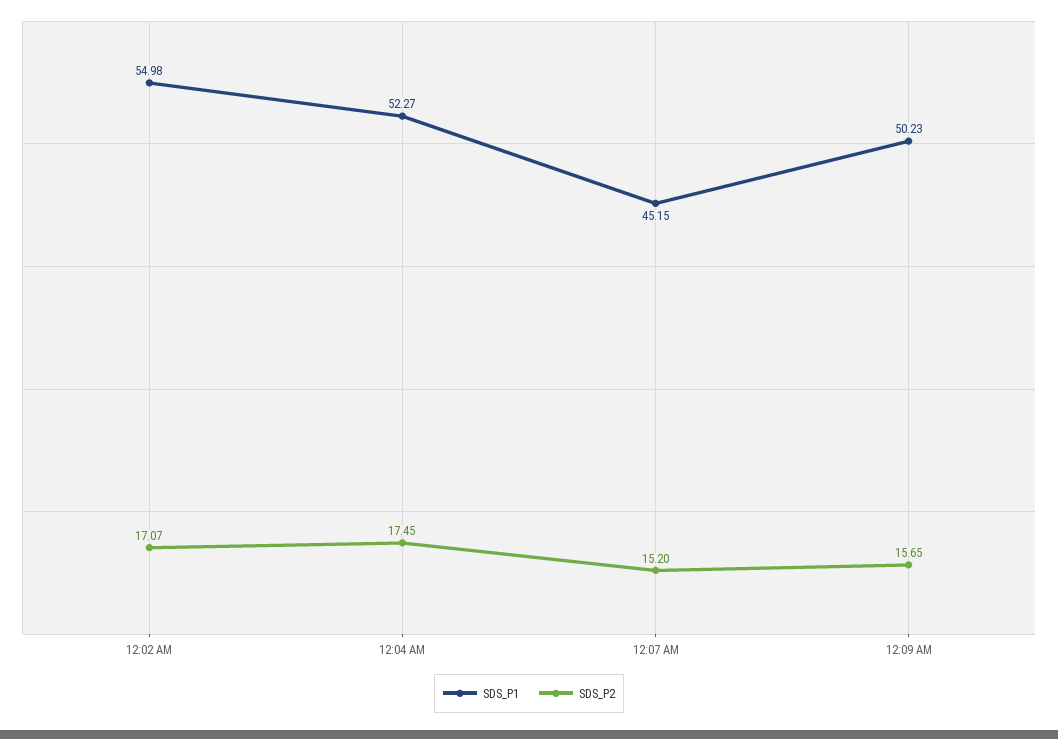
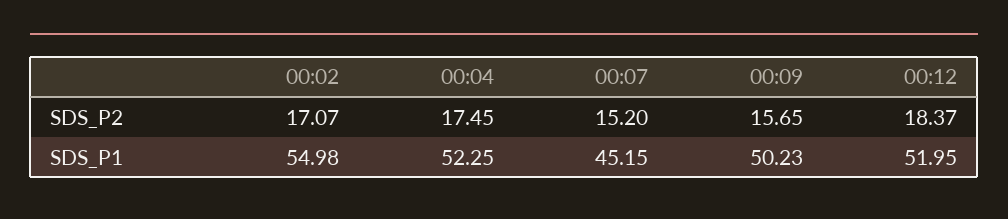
SDS_P1, 12:04 AM: 52.27 -> 52.25
SDS_P2, 00:12: none -> 18.37
SDS_P1, 00:12: none -> 51.95

